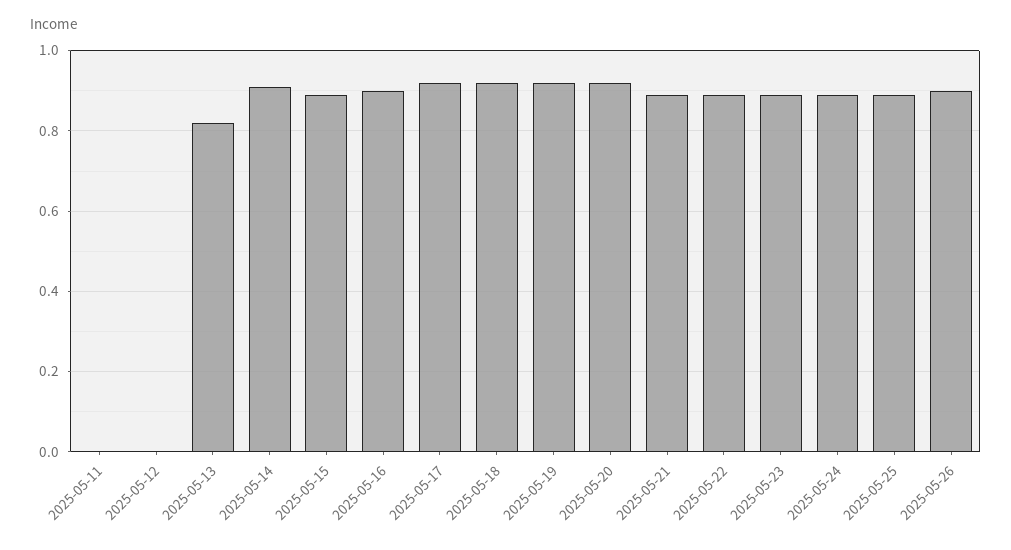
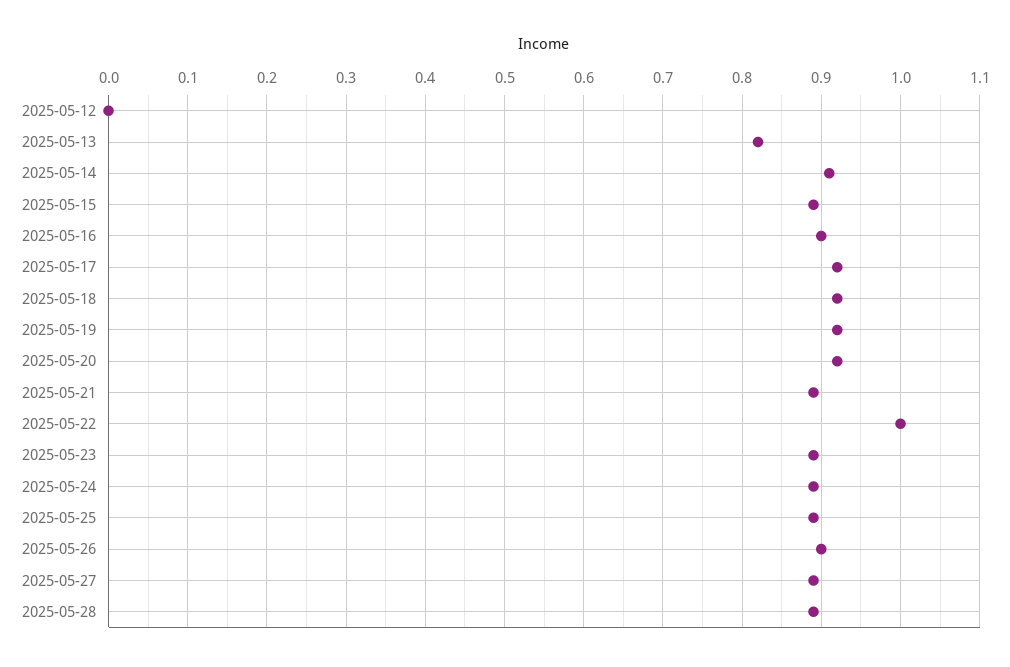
2025-05-11: 0 -> none
2025-05-22: 0.9 -> 1
2025-05-27: none -> 0.89
2025-05-28: none -> 0.89

